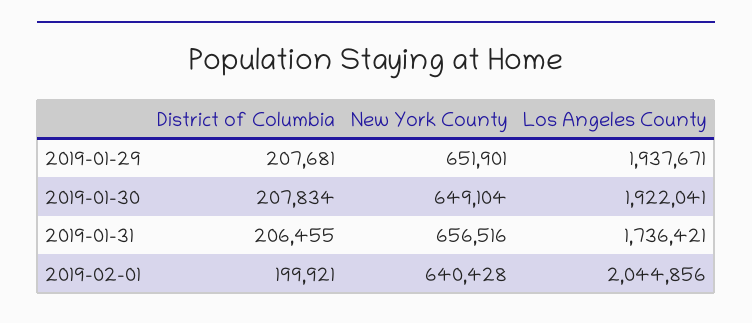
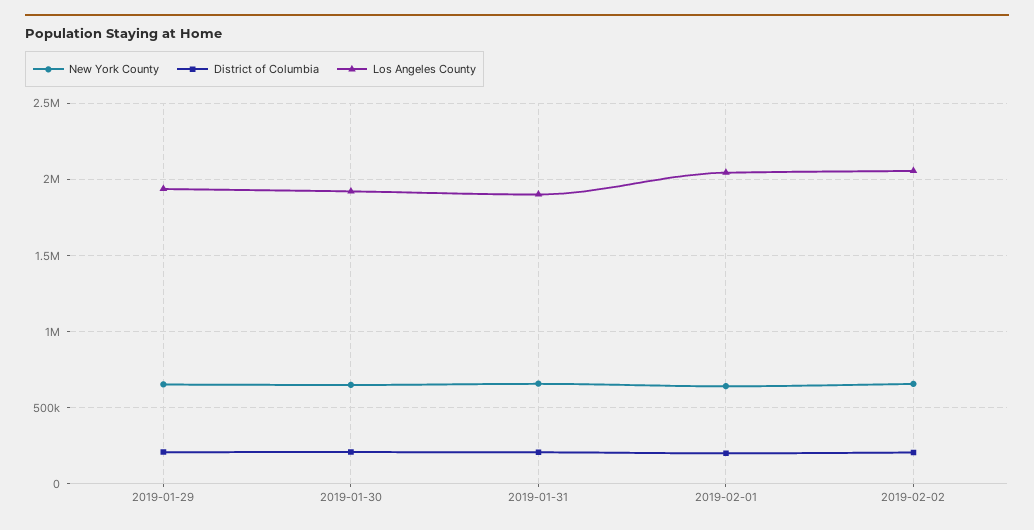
Los Angeles County, 2019-01-31: 1736421 -> 1900000
New York County, 2019-02-02: none -> 650000
District of Columbia, 2019-02-02: none -> 200000
Los Angeles County, 2019-02-02: none -> 2050000

